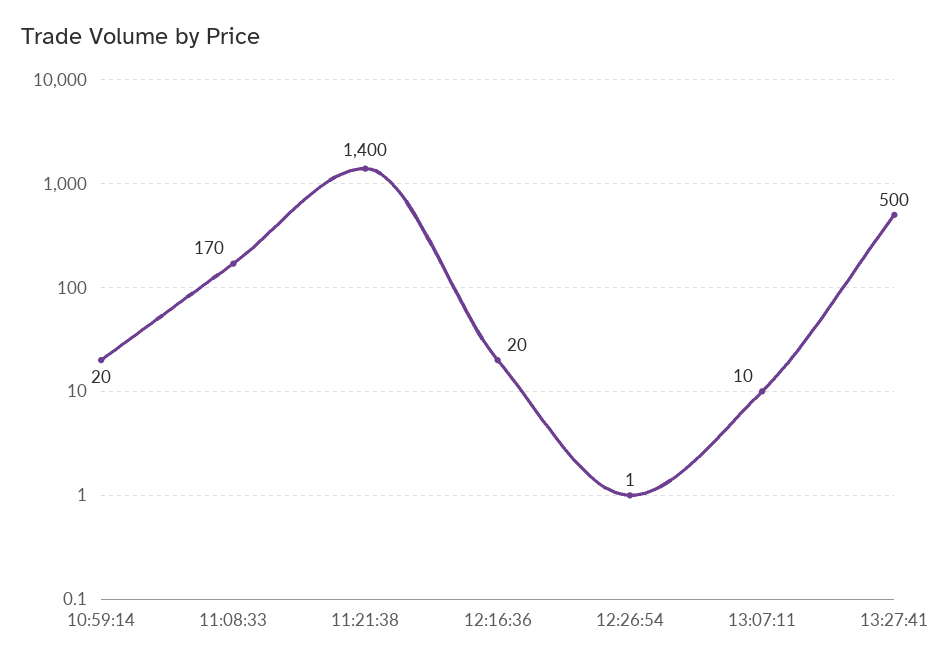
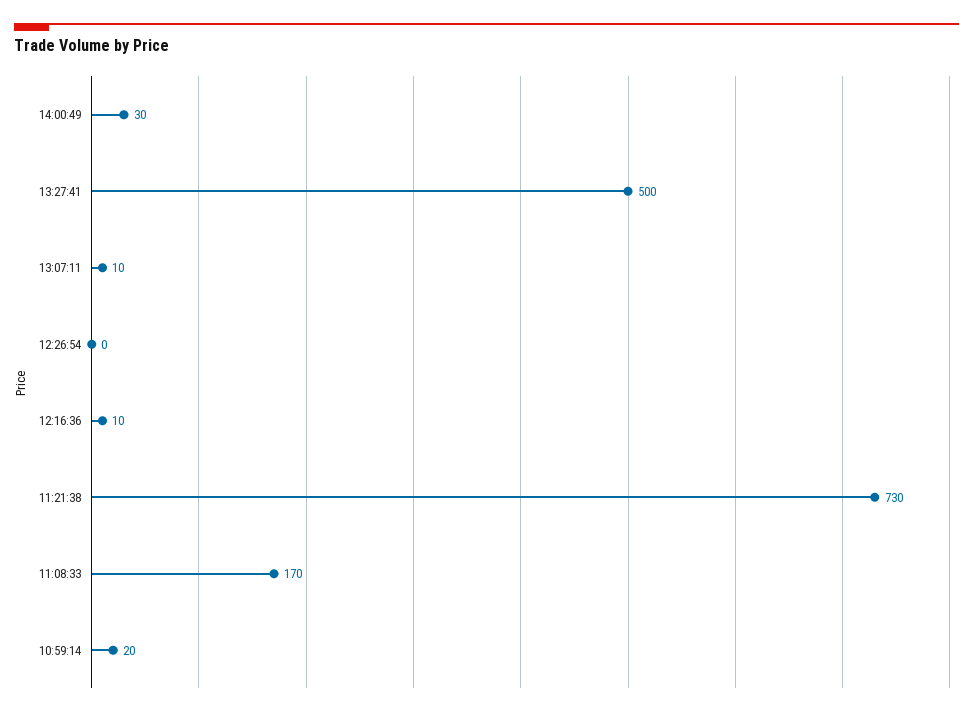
11:21:38: 1400 -> 730
12:16:36: 20 -> 10
12:26:54: 1 -> 0
14:00:49: none -> 30

